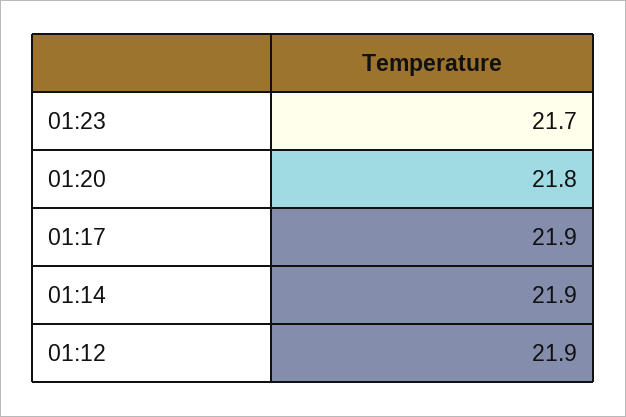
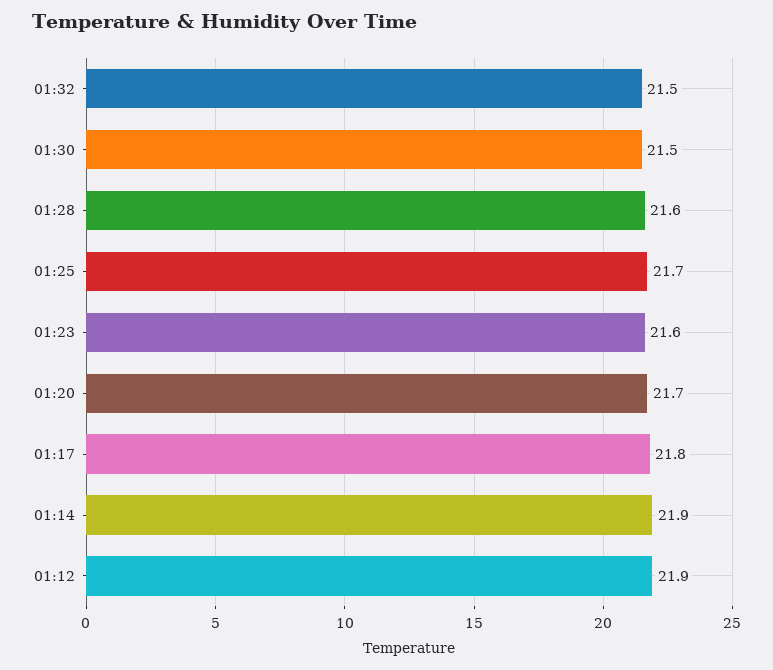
01:23: 21.7 -> 21.6
01:20: 21.8 -> 21.7
01:17: 21.9 -> 21.8
01:32: none -> 21.5
01:30: none -> 21.5
01:28: none -> 21.6
01:25: none -> 21.7

